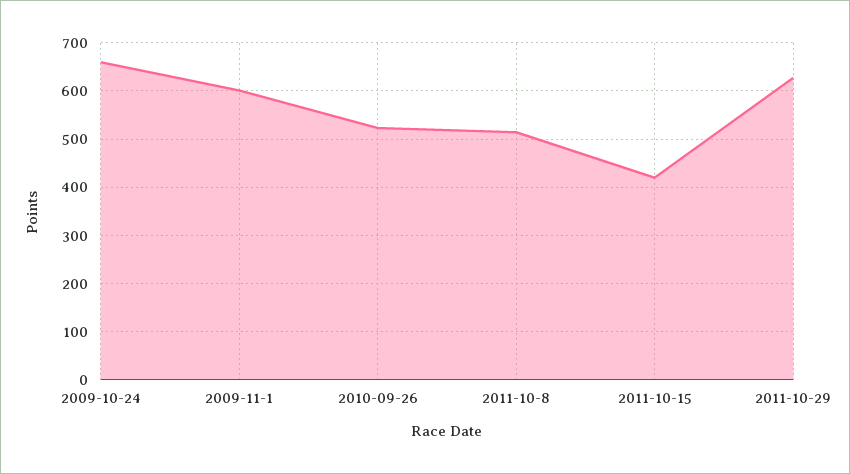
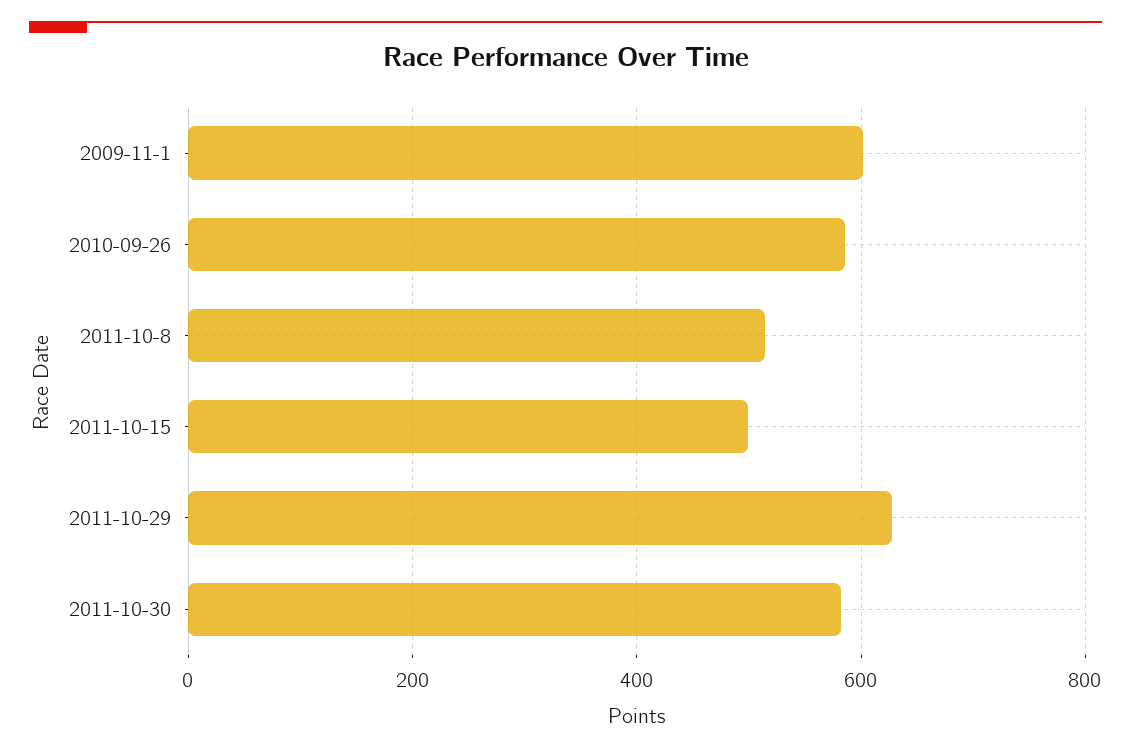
2009-10-24: 660 -> none
2010-09-26: 520 -> 580
2011-10-15: 420 -> 500
2011-10-30: none -> 580

